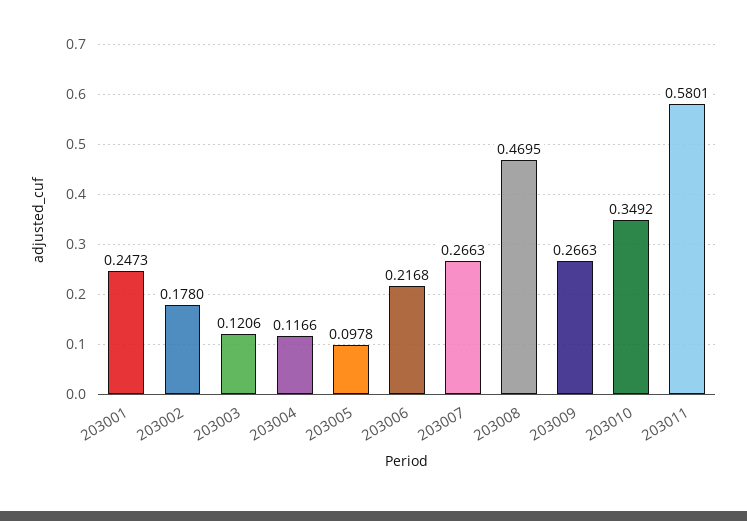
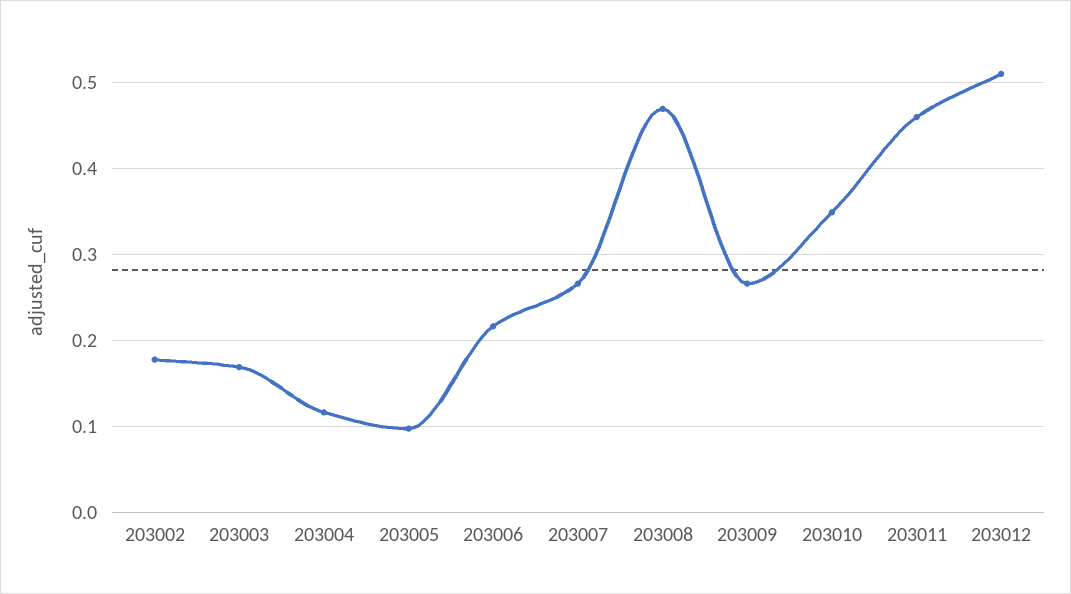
203001: 0.2473 -> none
203003: 0.1206 -> 0.17
203011: 0.5801 -> 0.46
203012: none -> 0.51

